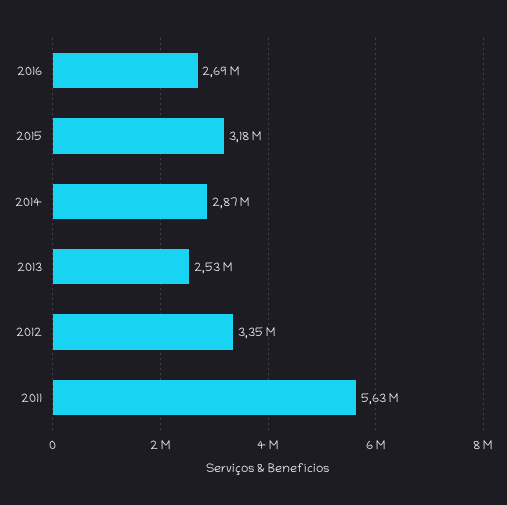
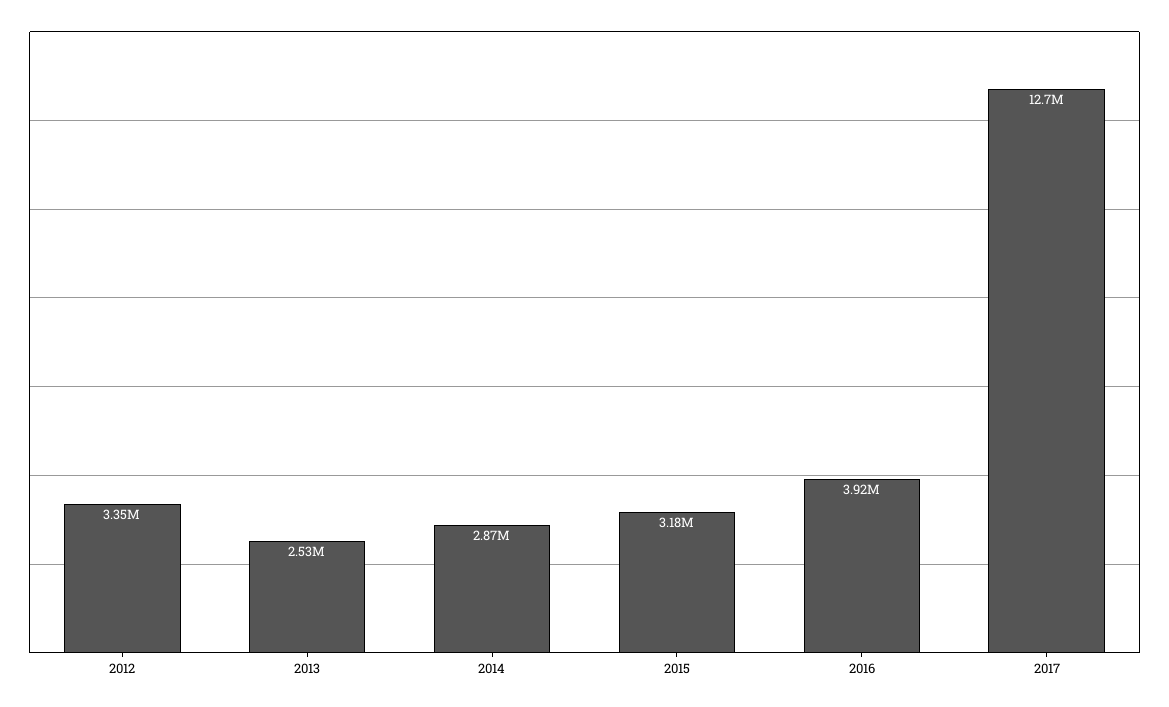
2016: 2690000 -> 3920000
2011: 5630000 -> none
2017: none -> 12700000

